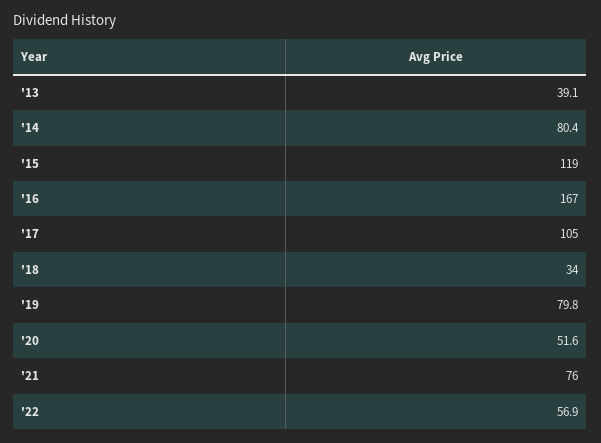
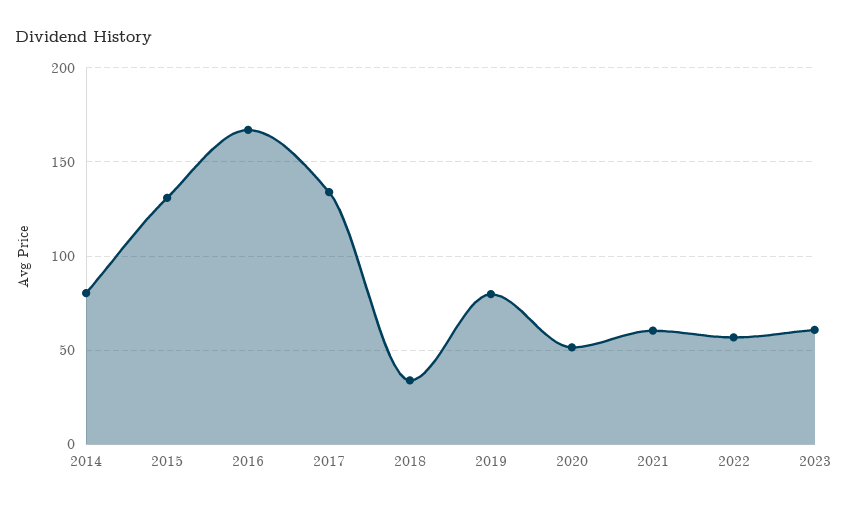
'13: 39.1 -> none
'15: 119 -> 130
'17: 105 -> 135
'21: 76 -> 60
2023: none -> 60

